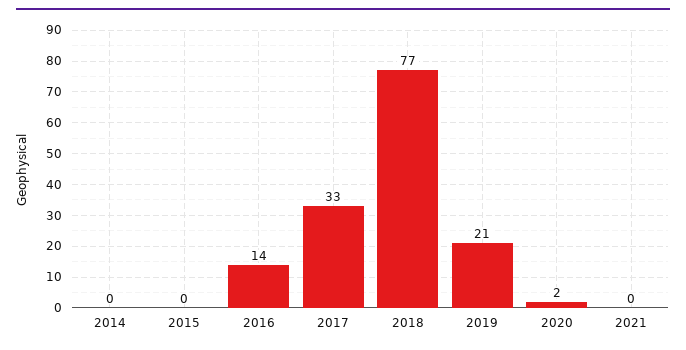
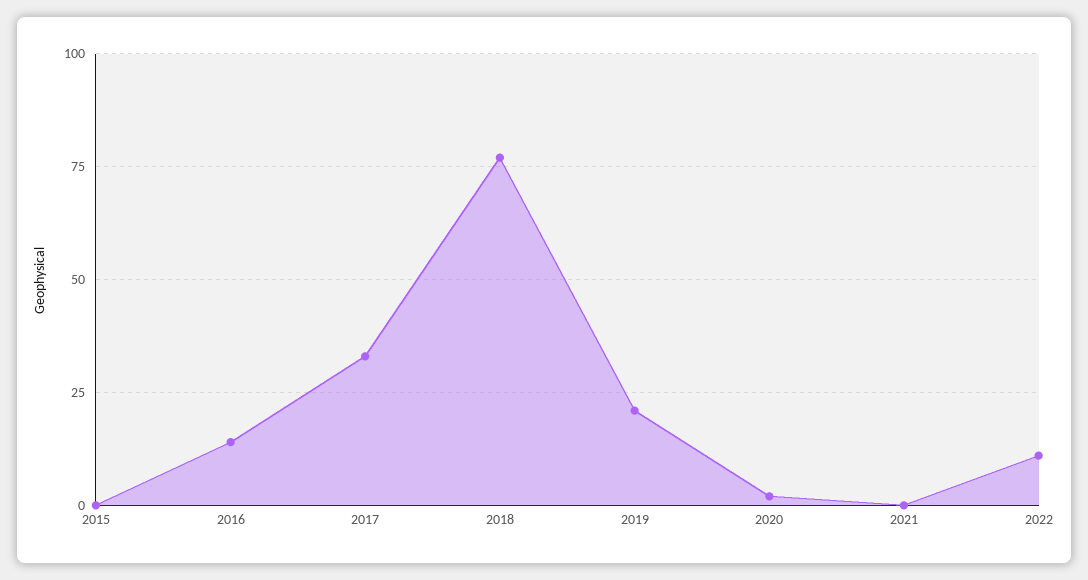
2014: 0 -> none
2022: none -> 10

